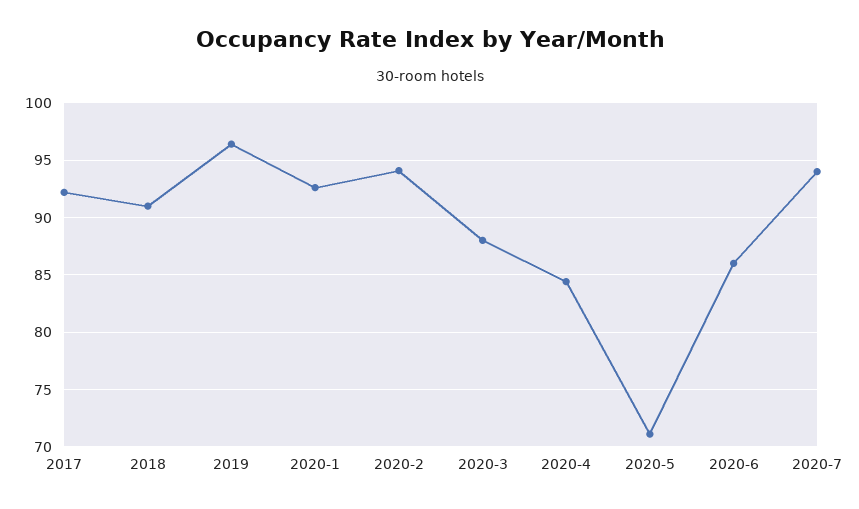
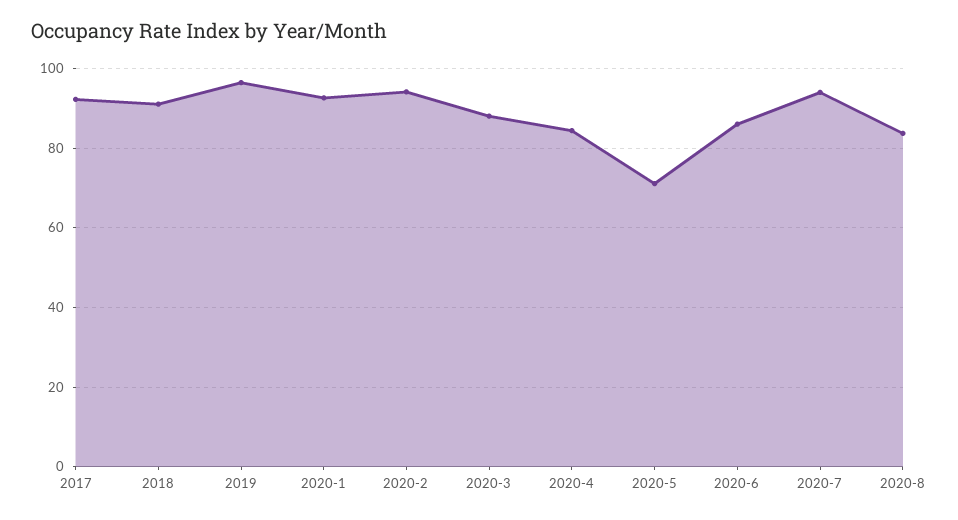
2020-8: none -> 84

